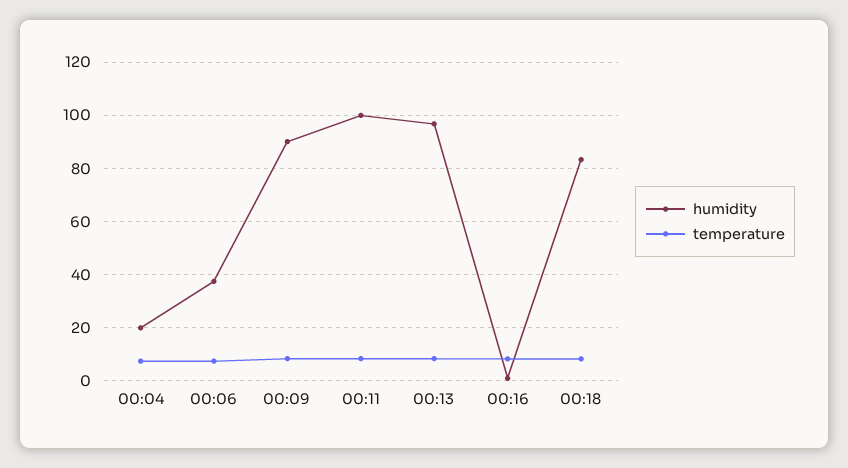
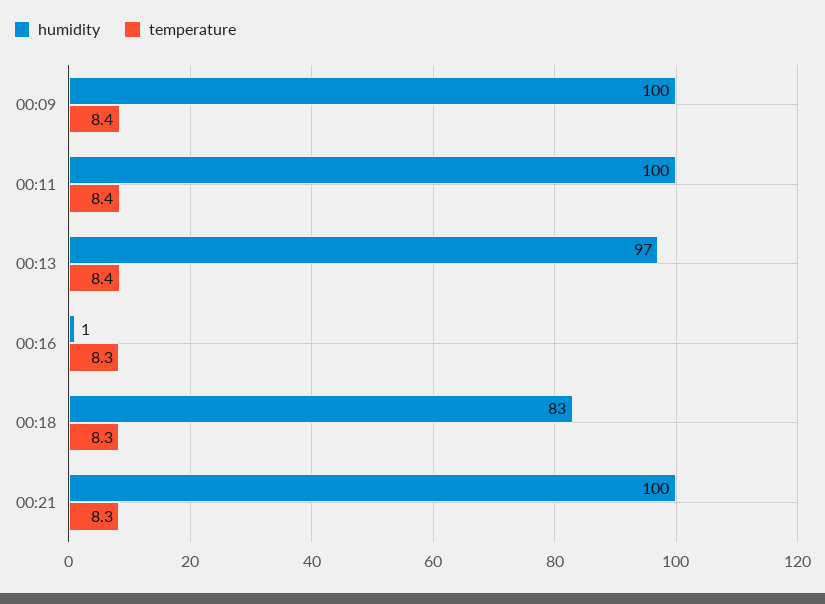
humidity, 00:04: 20 -> none
temperature, 00:04: 7.5 -> none
humidity, 00:06: 37.5 -> none
temperature, 00:06: 7.5 -> none
humidity, 00:09: 90 -> 100
humidity, 00:21: none -> 100
temperature, 00:21: none -> 8.3

